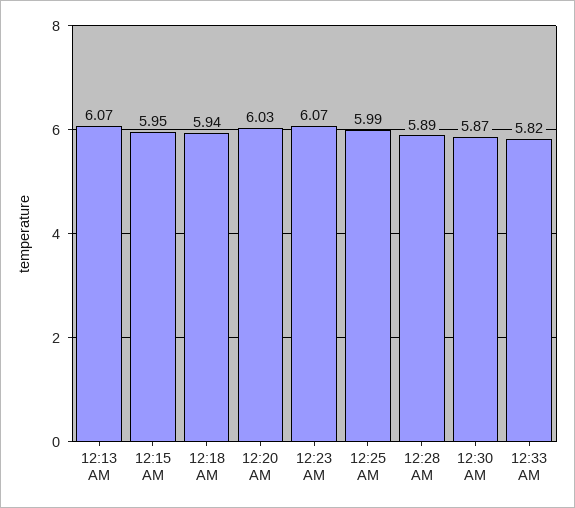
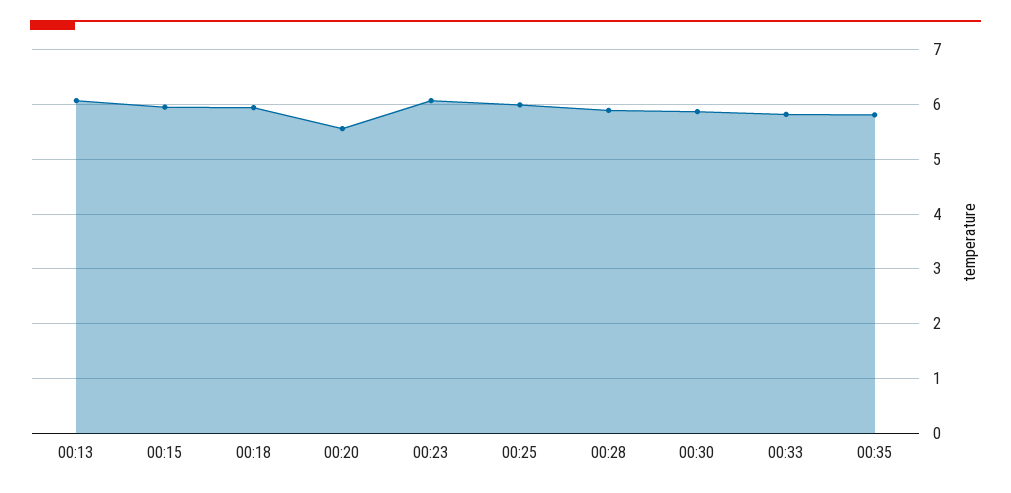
12:20 AM: 6.03 -> 5.6
00:35: none -> 5.8

